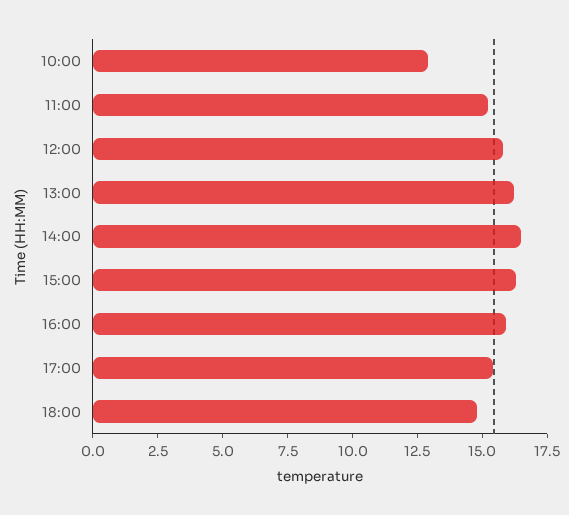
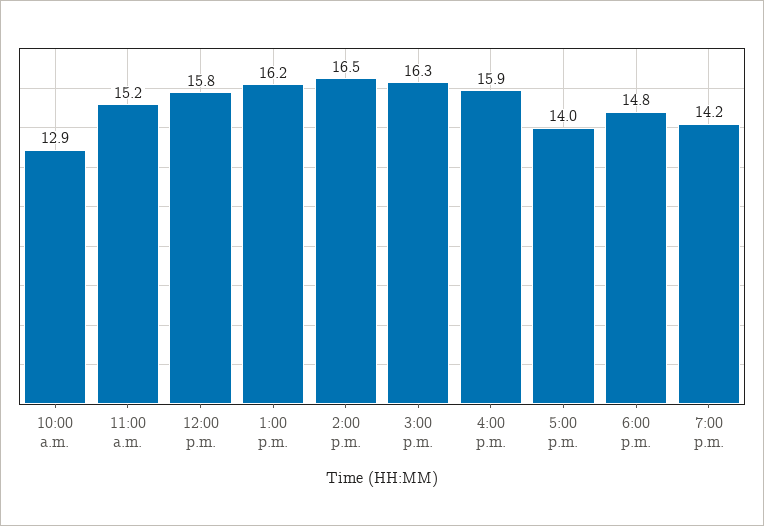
17:00: 15.5 -> 14
7:00 p.m.: none -> 14.2

